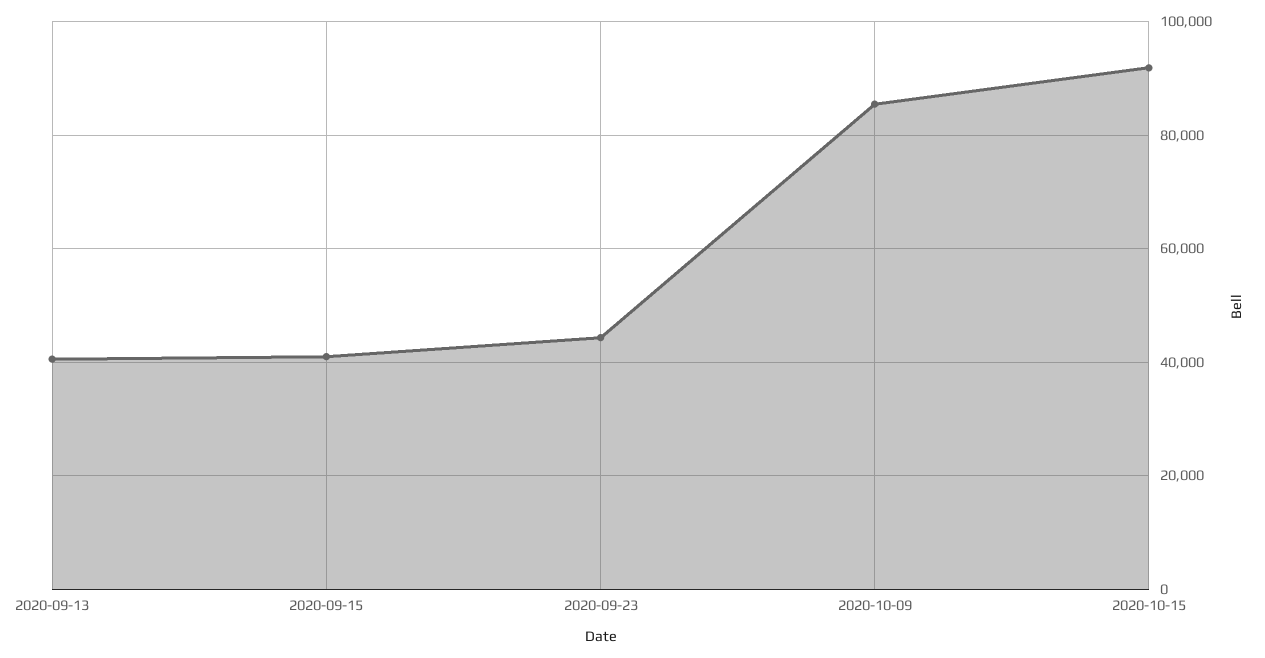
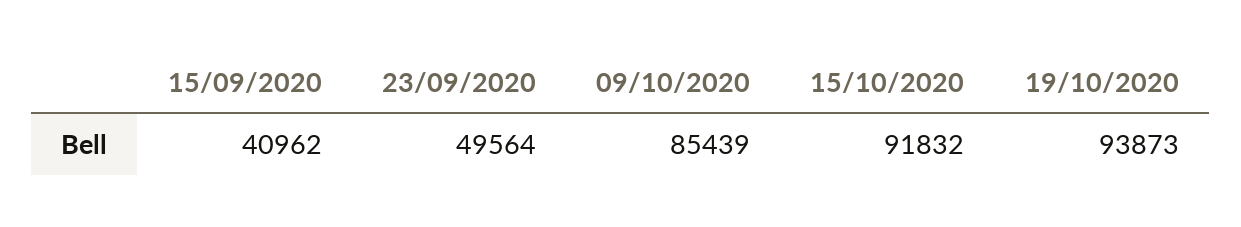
2020-09-13: 40000 -> none
2020-09-23: 44000 -> 49564
19/10/2020: none -> 93873

